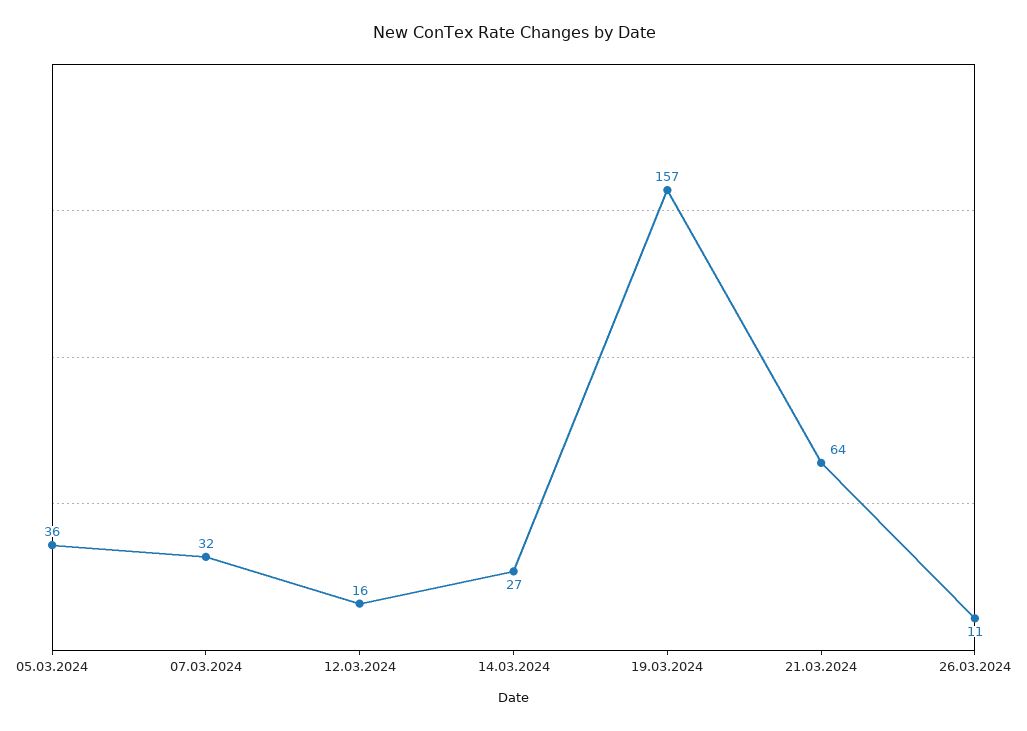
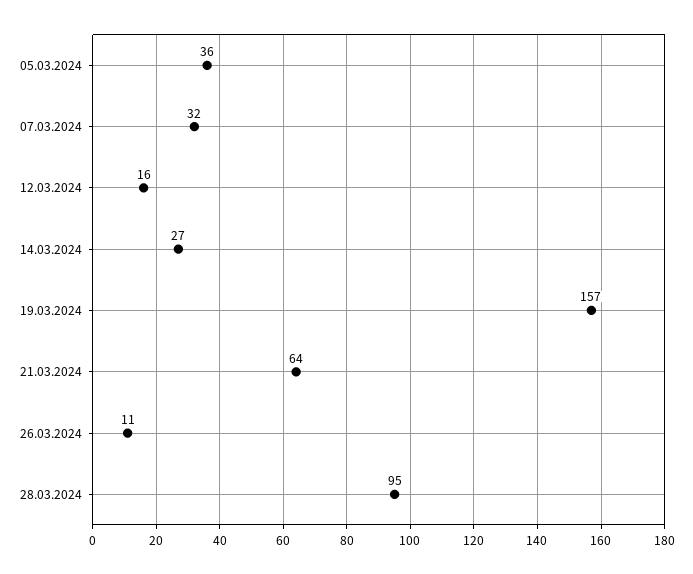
28.03.2024: none -> 95

